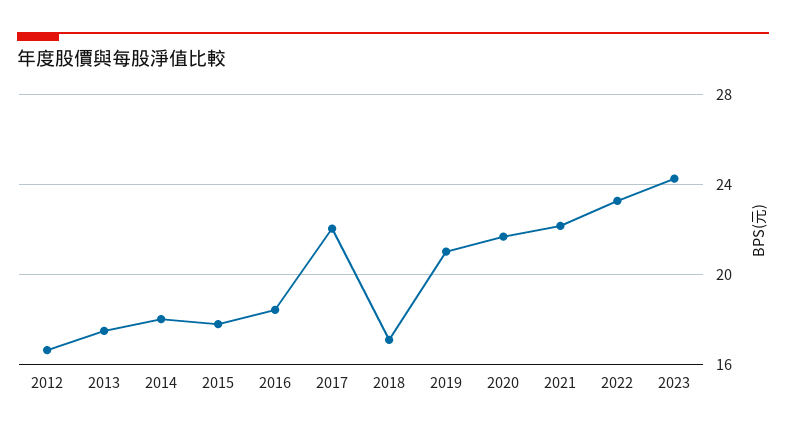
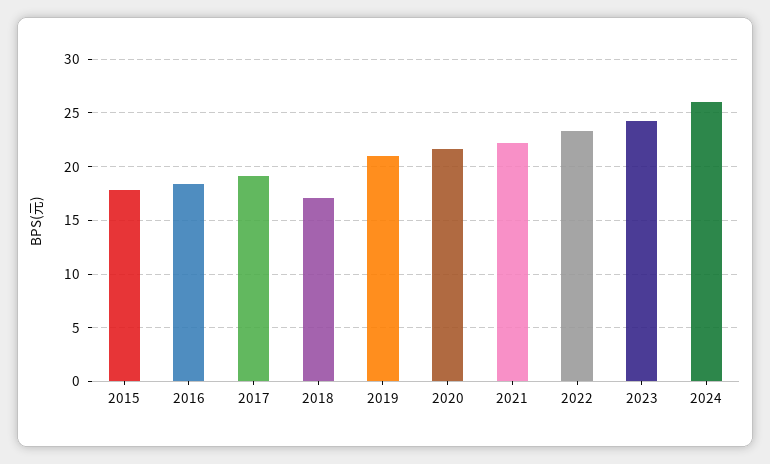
2012: 16.5 -> none
2013: 17.5 -> none
2014: 18 -> none
2017: 22 -> 19
2024: none -> 26

